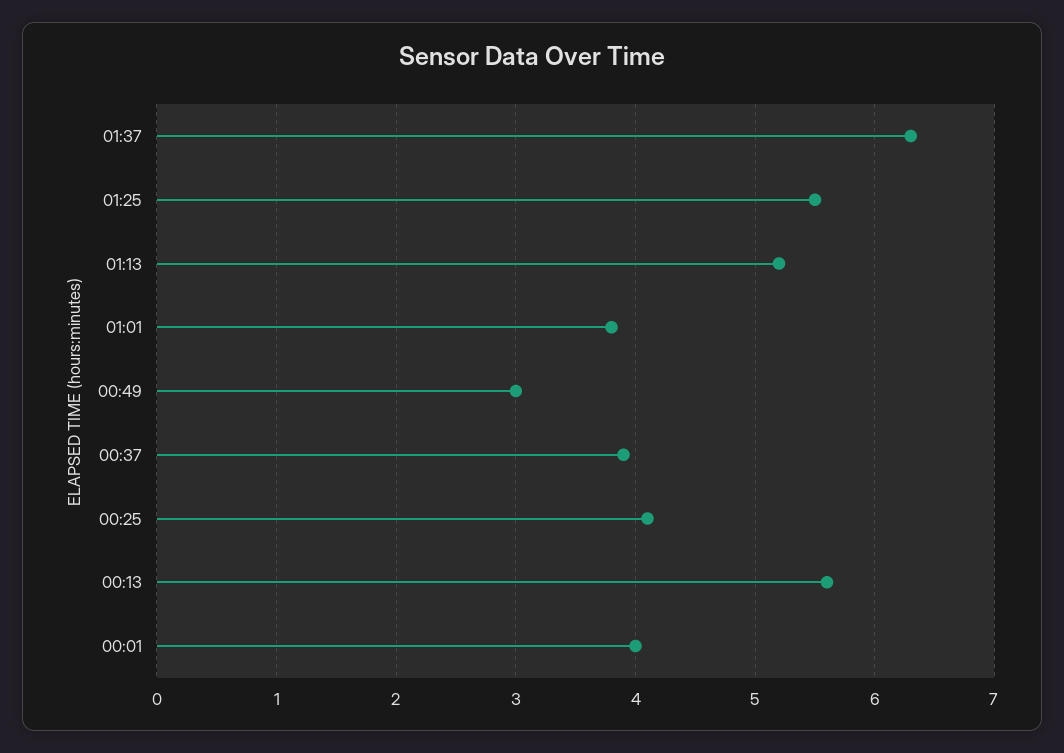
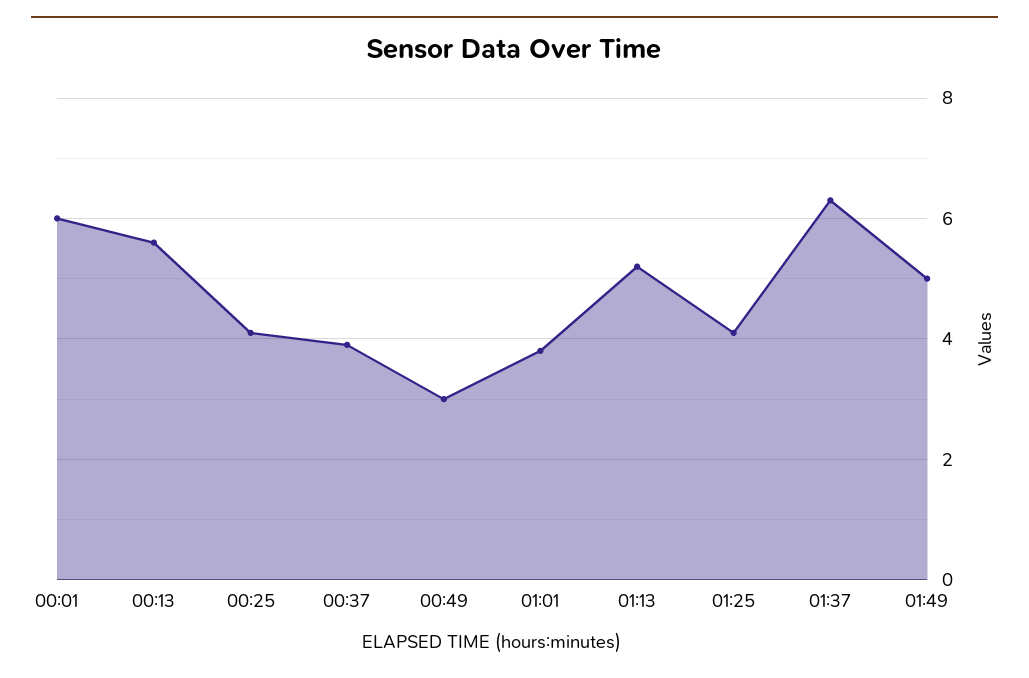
01:25: 5.5 -> 4
00:01: 4 -> 6
01:49: none -> 5

